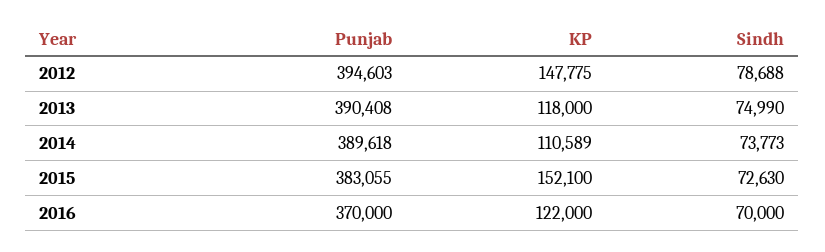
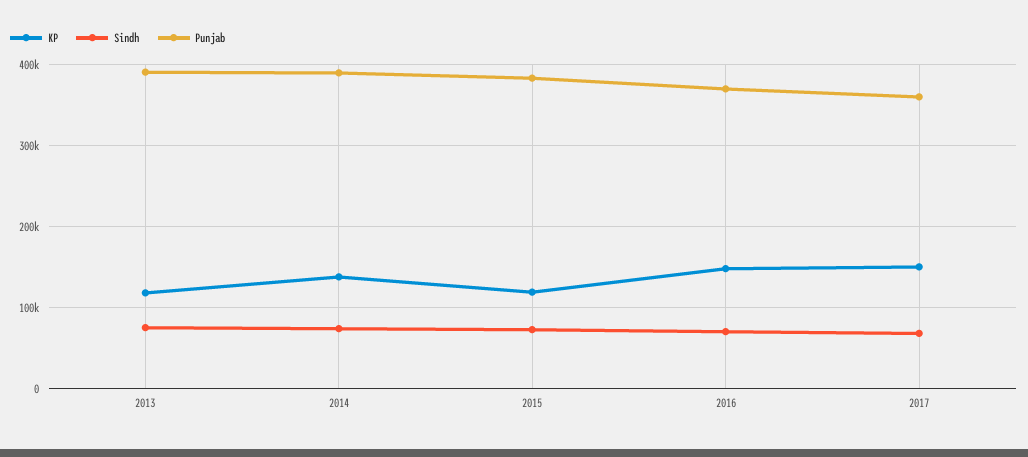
Punjab, 2012: 394603 -> none
KP, 2012: 147775 -> none
Sindh, 2012: 78688 -> none
KP, 2014: 110589 -> 140000
KP, 2015: 152100 -> 120000
KP, 2016: 122000 -> 150000
KP, 2017: none -> 150000
Sindh, 2017: none -> 70000
Punjab, 2017: none -> 360000

